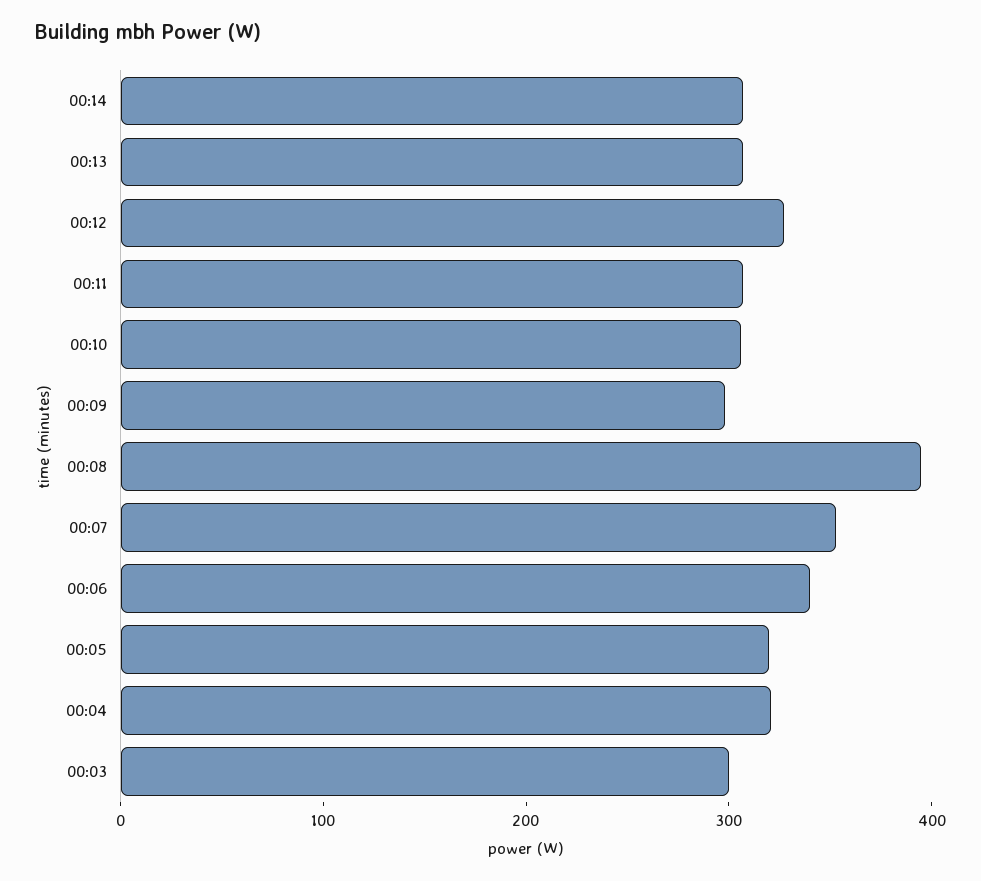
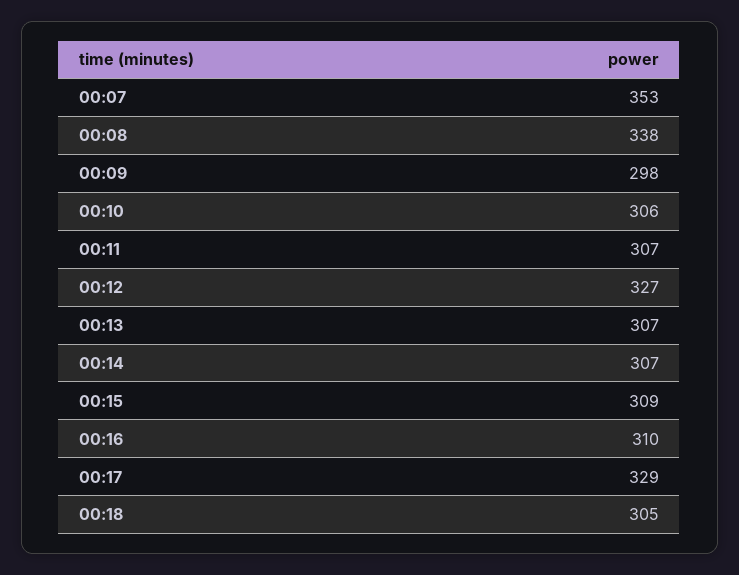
00:08: 400 -> 338
00:06: 340 -> none
00:05: 320 -> none
00:04: 320 -> none
00:03: 300 -> none
00:15: none -> 309
00:16: none -> 310
00:17: none -> 329
00:18: none -> 305

